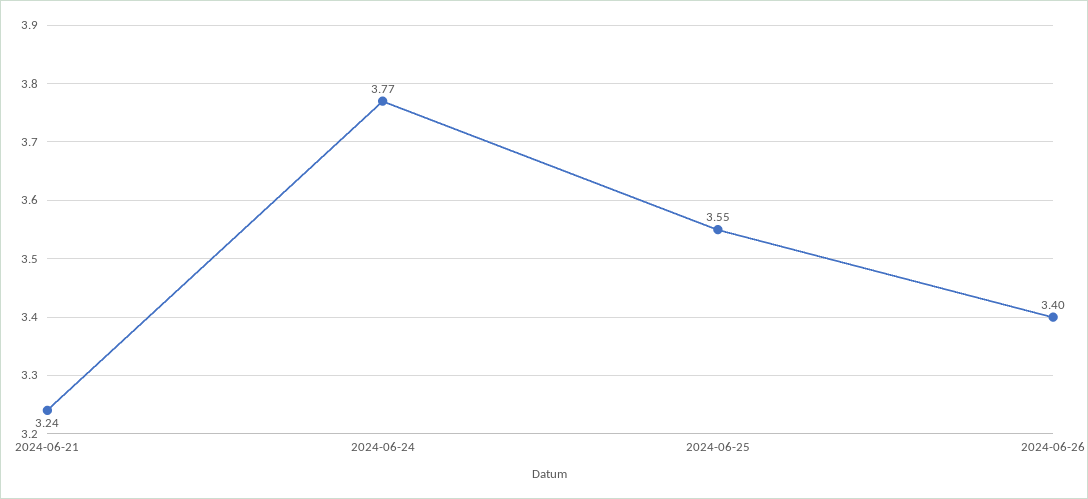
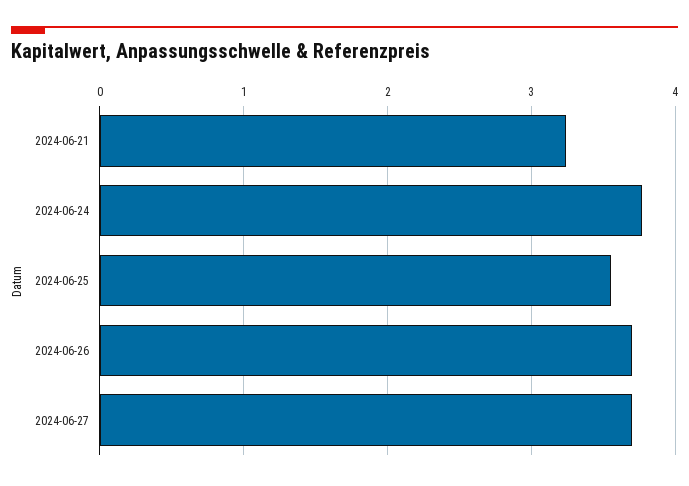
2024-06-26: 3.4 -> 3.7
2024-06-27: none -> 3.7

